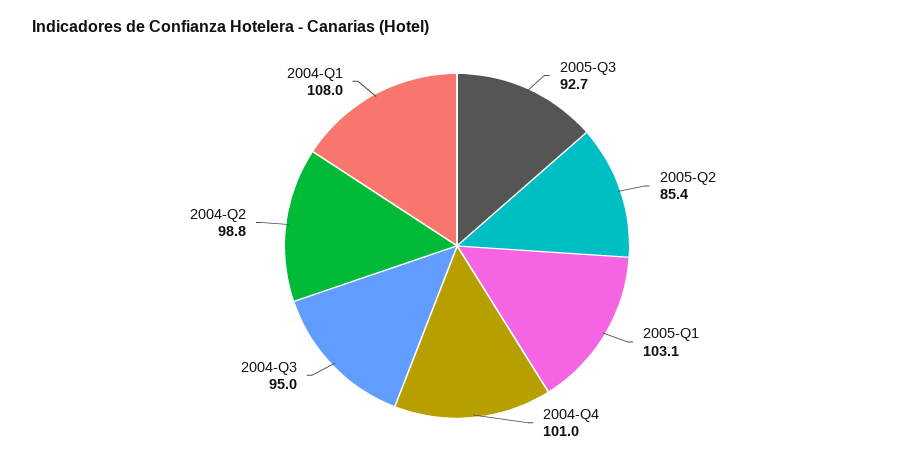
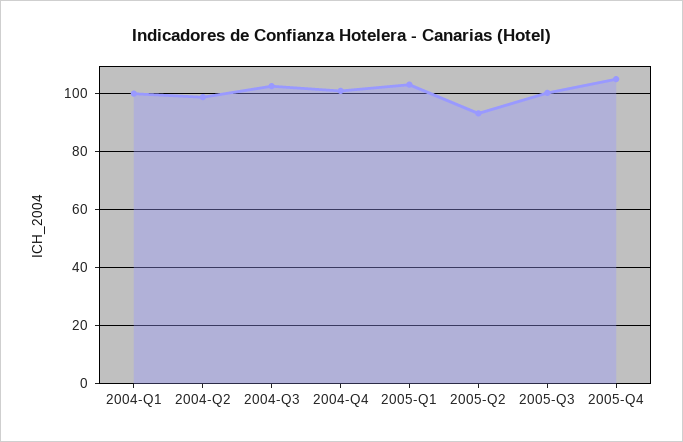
2005-Q3: 92.7 -> 100
2005-Q2: 85.4 -> 92.5
2004-Q3: 95 -> 102.5
2004-Q1: 108 -> 100
2005-Q4: none -> 105

